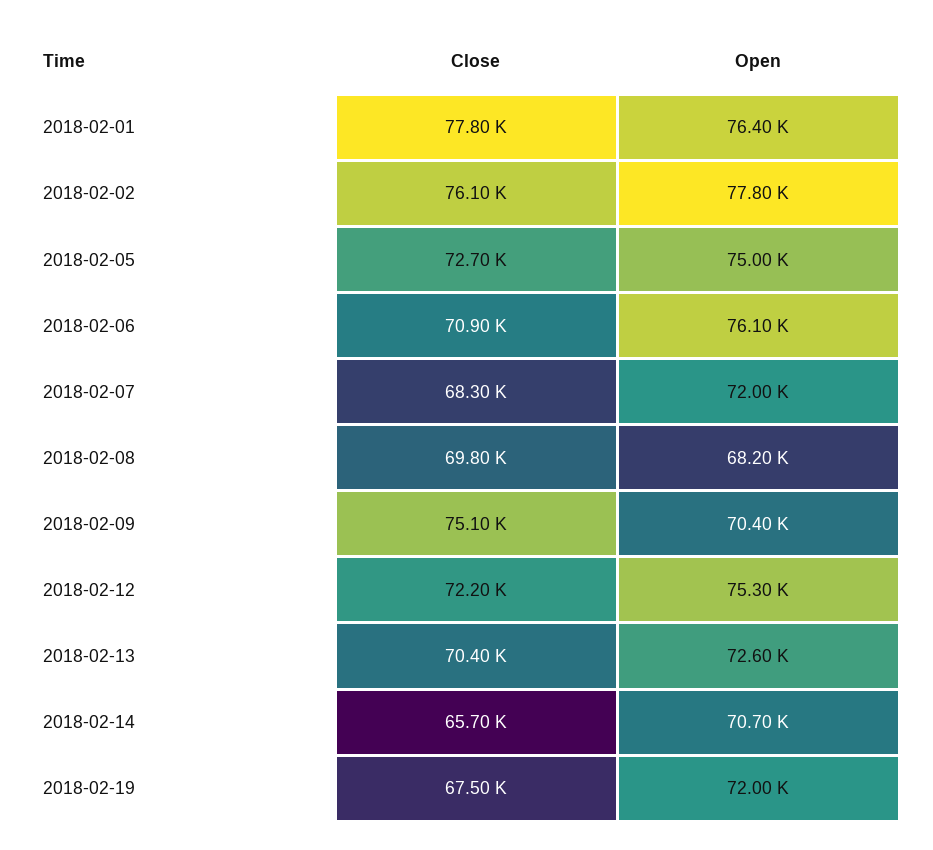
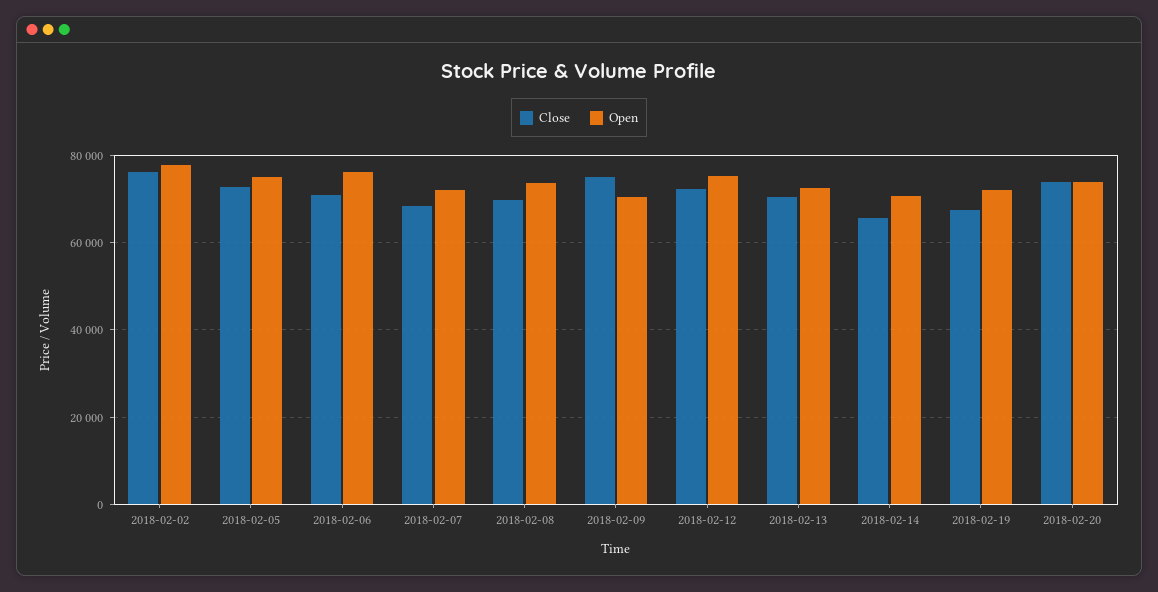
Close, 2018-02-01: 77800 -> none
Open, 2018-02-01: 76400 -> none
Open, 2018-02-08: 68200 -> 74000
Close, 2018-02-20: none -> 74000
Open, 2018-02-20: none -> 74000

